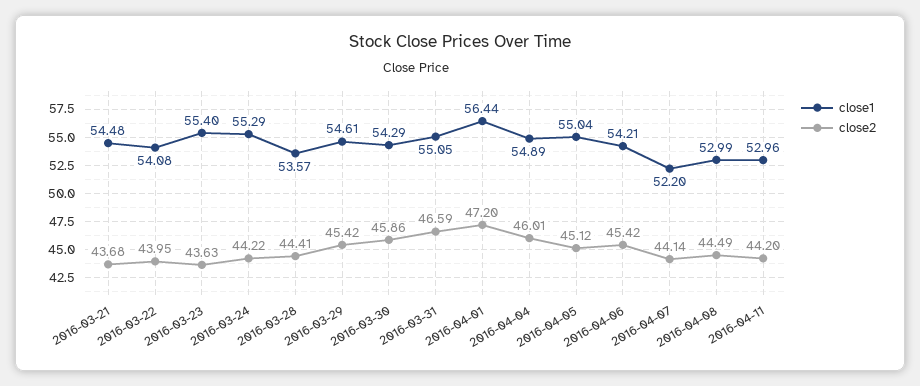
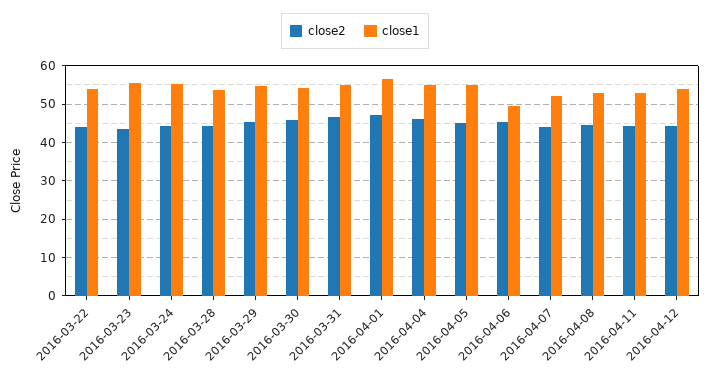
close1, 2016-03-21: 54.48 -> none
close2, 2016-03-21: 43.68 -> none
close1, 2016-04-06: 54.21 -> 50
close2, 2016-04-12: none -> 44
close1, 2016-04-12: none -> 54

